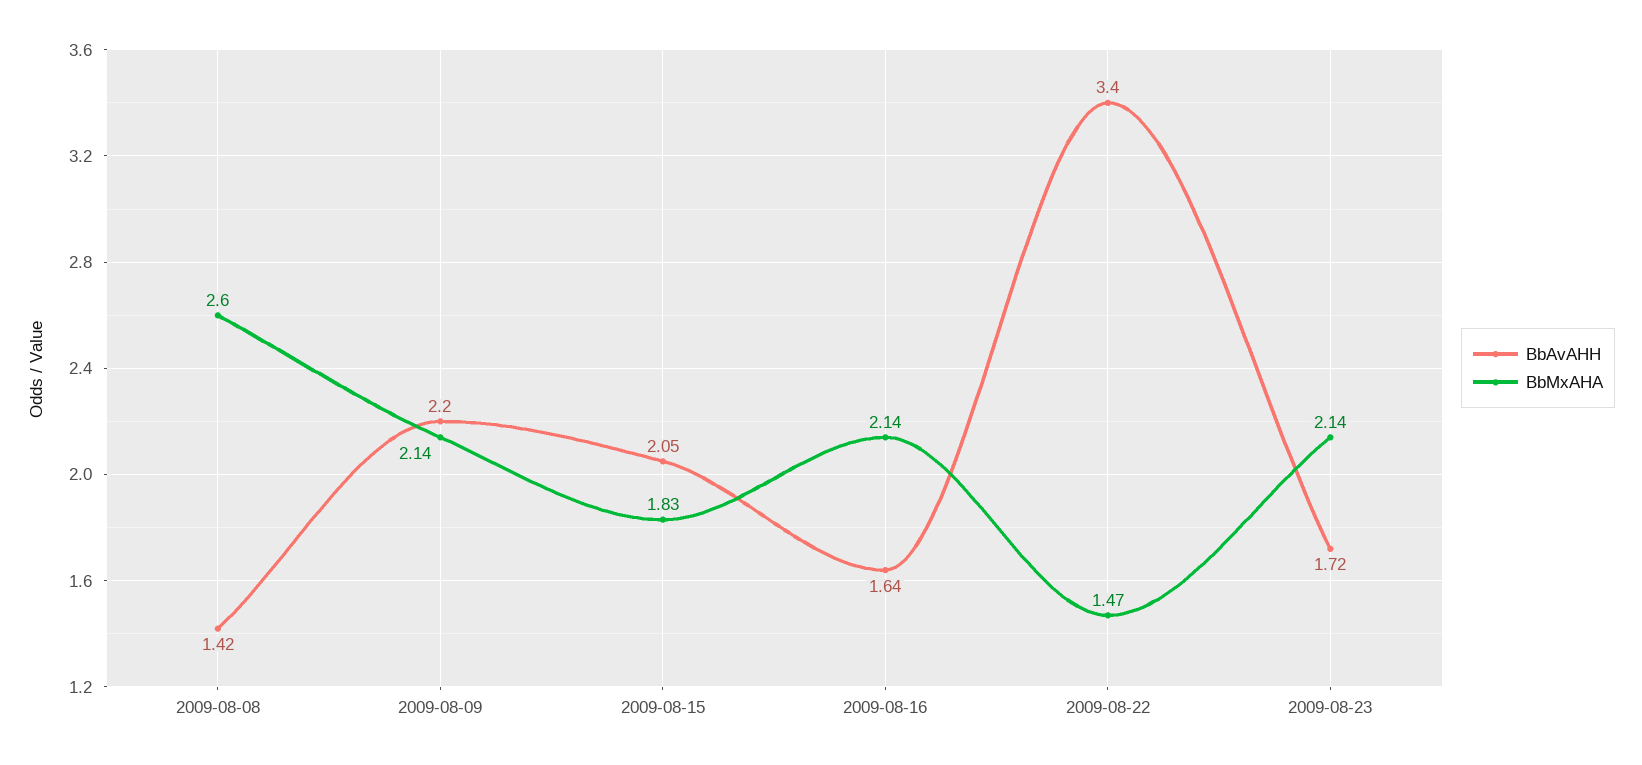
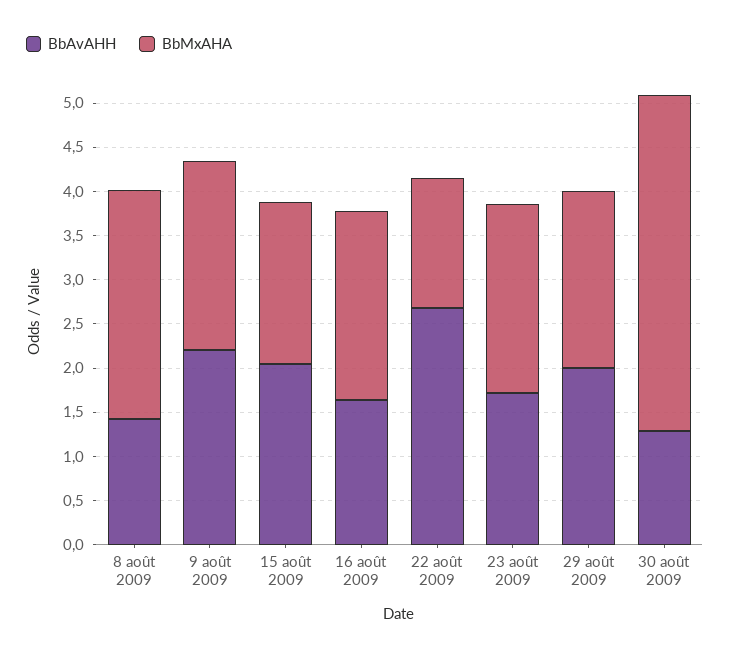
BbAvAHH, 2009-08-22: 3.4 -> 2.7
BbAvAHH, 29 août 2009: none -> 2
BbMxAHA, 29 août 2009: none -> 2
BbAvAHH, 30 août 2009: none -> 1.3
BbMxAHA, 30 août 2009: none -> 3.8

